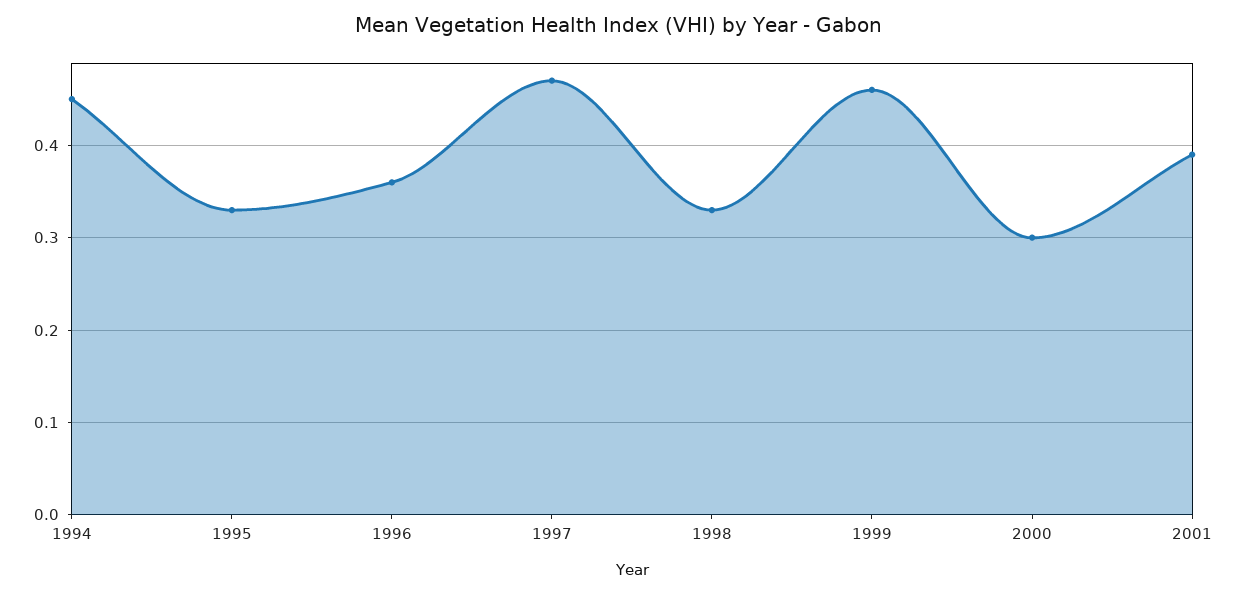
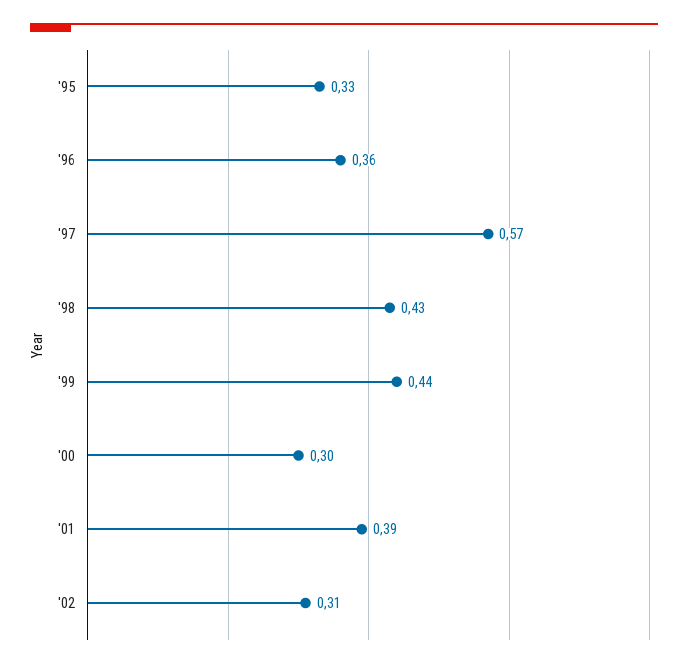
1994: 0.45 -> none
1997: 0.47 -> 0.57
1998: 0.33 -> 0.43
1999: 0.46 -> 0.44
'02: none -> 0.31

